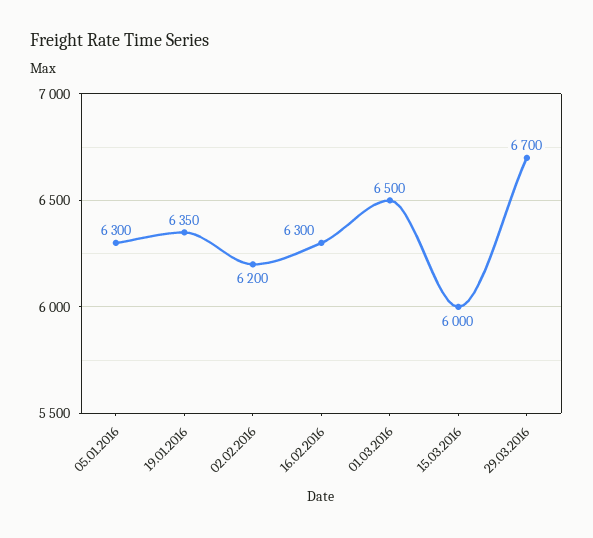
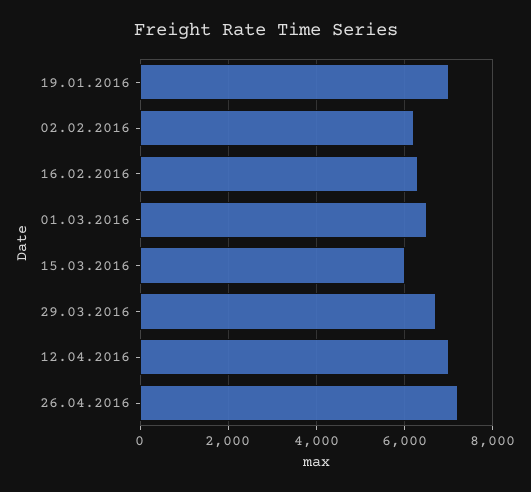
05.01.2016: 6300 -> none
19.01.2016: 6350 -> 7000
12.04.2016: none -> 7000
26.04.2016: none -> 7200

